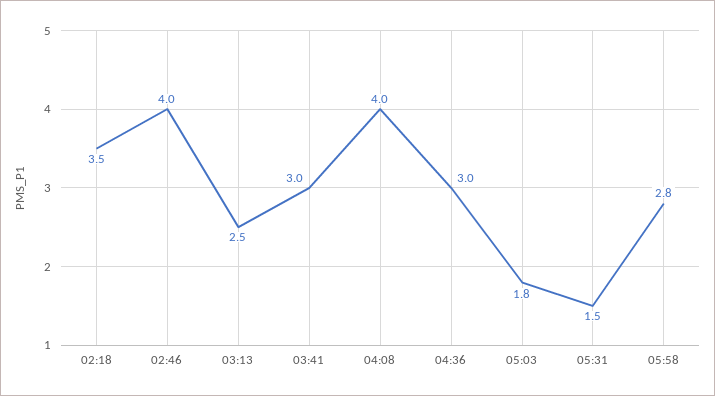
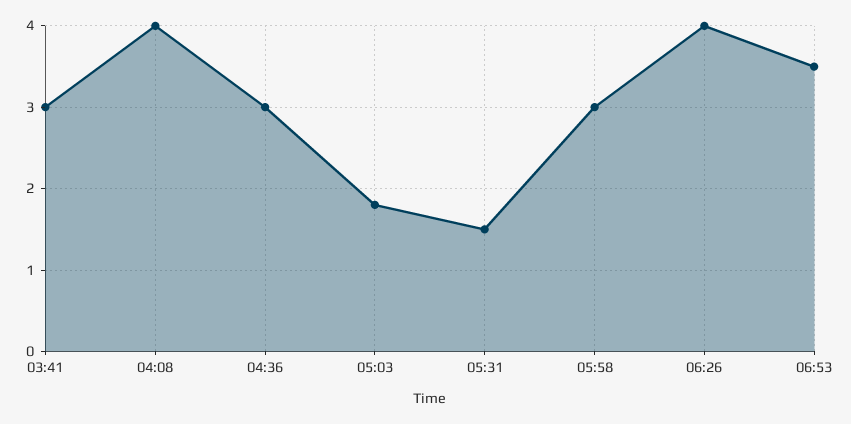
02:18: 3.5 -> none
02:46: 4 -> none
03:13: 2.5 -> none
05:58: 2.8 -> 3
06:26: none -> 4
06:53: none -> 3.5

